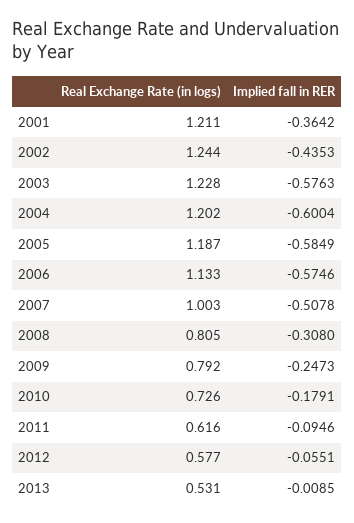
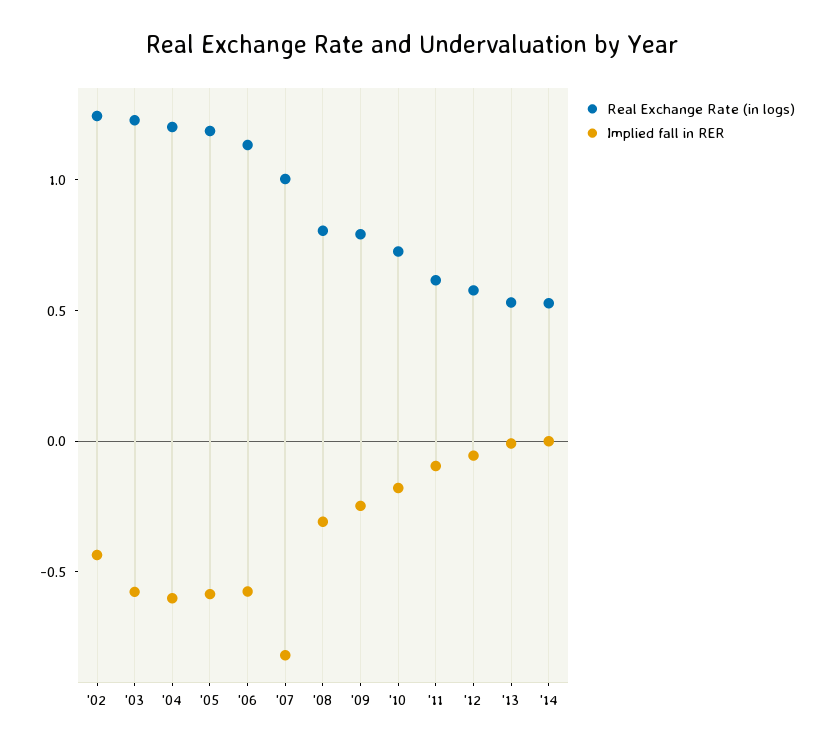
Real Exchange Rate (in logs), 2001: 1.211 -> none
Implied fall in RER, 2001: -0.3642 -> none
Implied fall in RER, 2007: -0.5078 -> -0.8
Real Exchange Rate (in logs), '14: none -> 0.5
Implied fall in RER, '14: none -> 0

